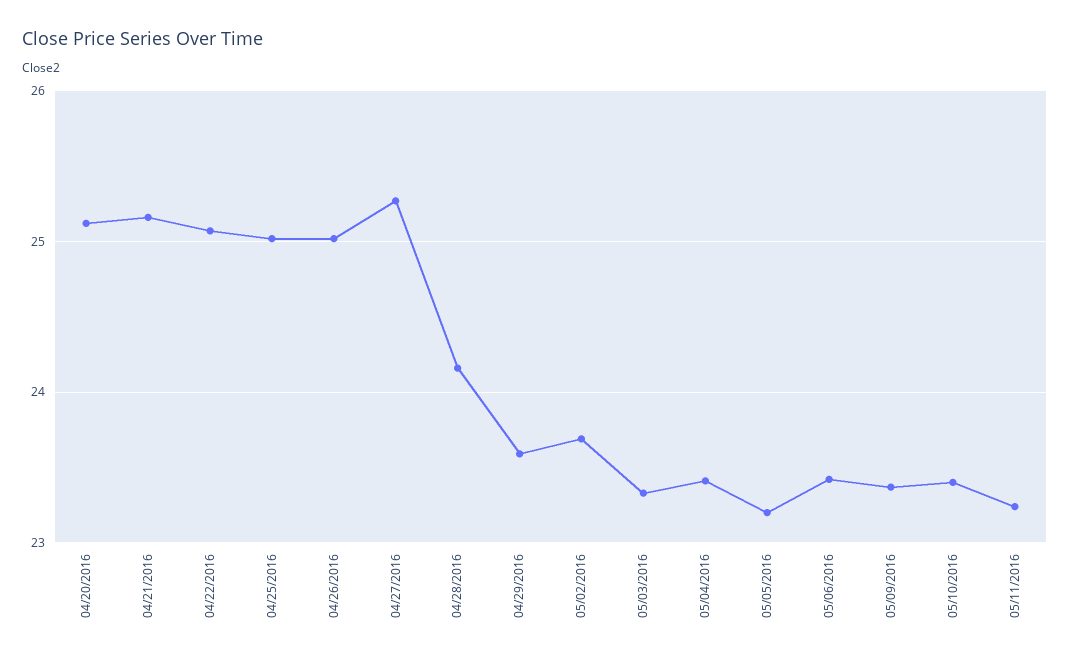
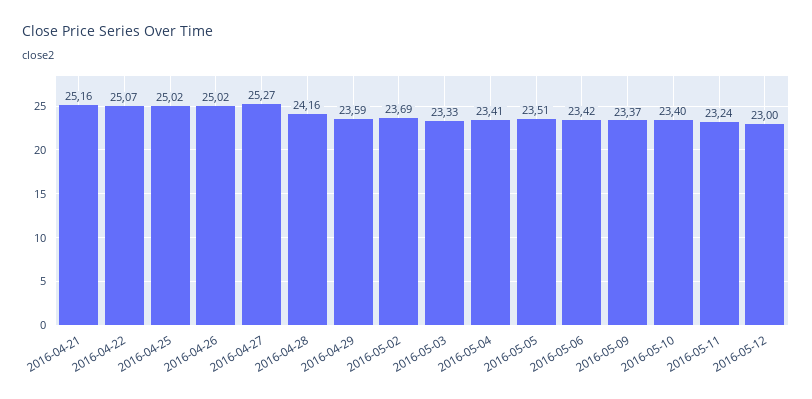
04/20/2016: 25.1 -> none
05/05/2016: 23.2 -> 23.51
2016-05-12: none -> 23

